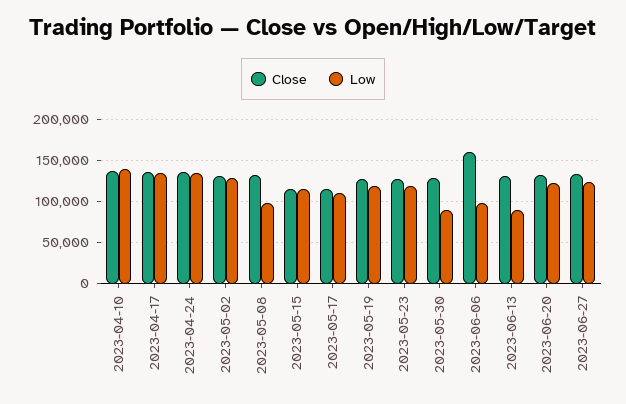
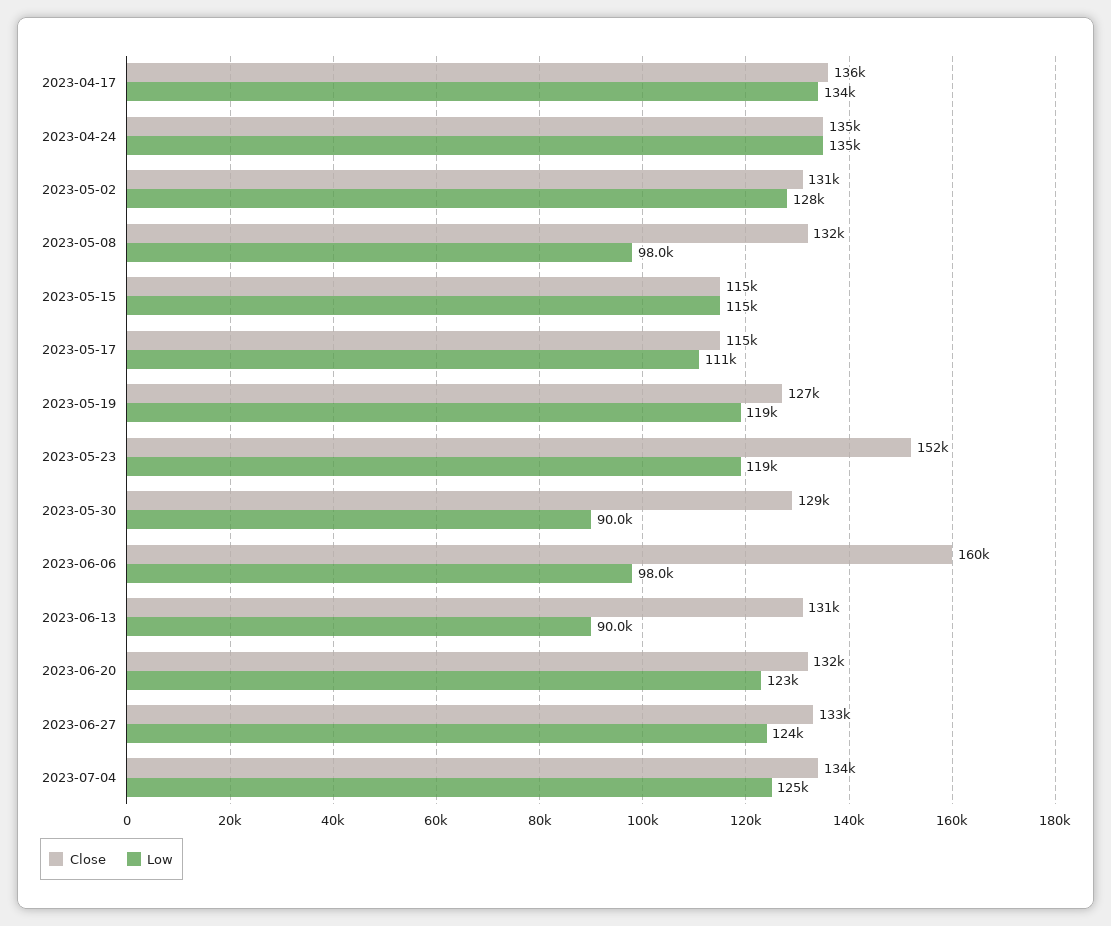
Close, 2023-04-10: 140000 -> none
Low, 2023-04-10: 140000 -> none
Close, 2023-05-23: 130000 -> 152000
Close, 2023-07-04: none -> 134000
Low, 2023-07-04: none -> 125000

